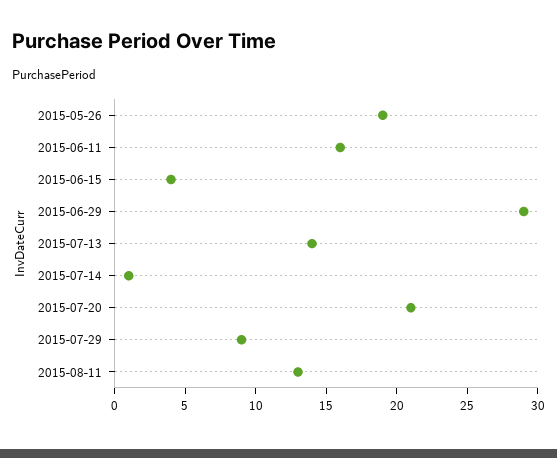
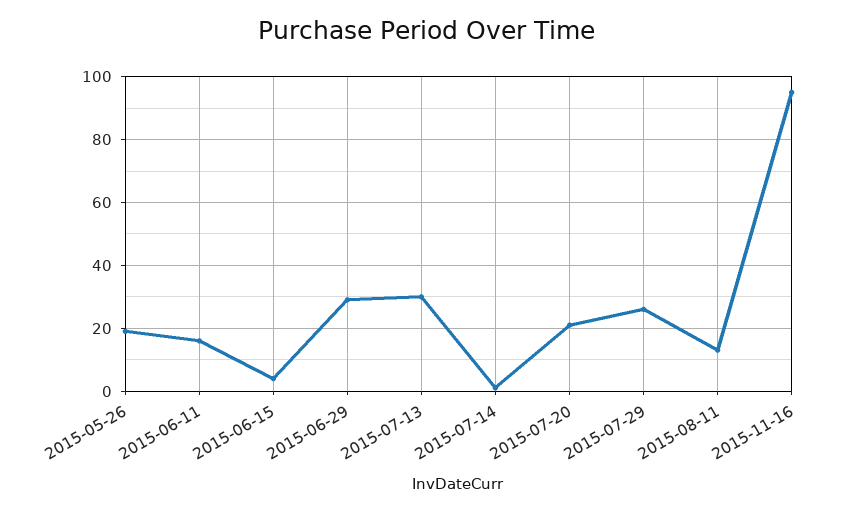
2015-07-13: 14 -> 30
2015-07-29: 9 -> 25
2015-11-16: none -> 95

